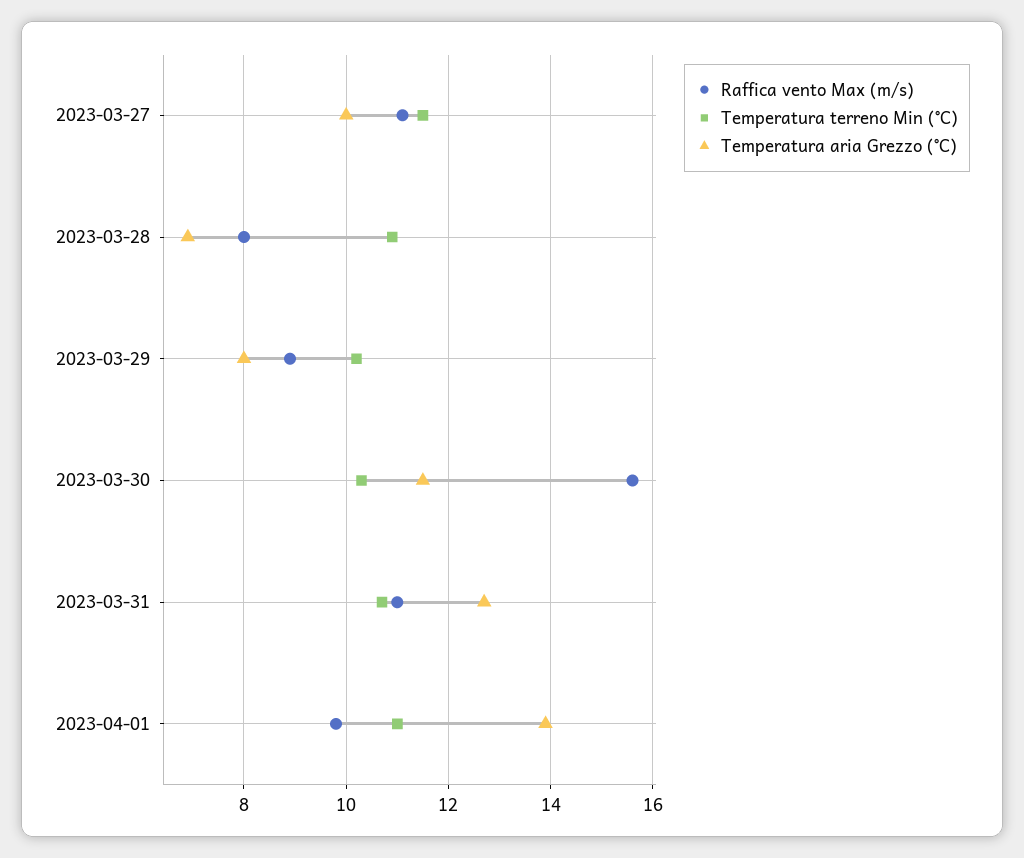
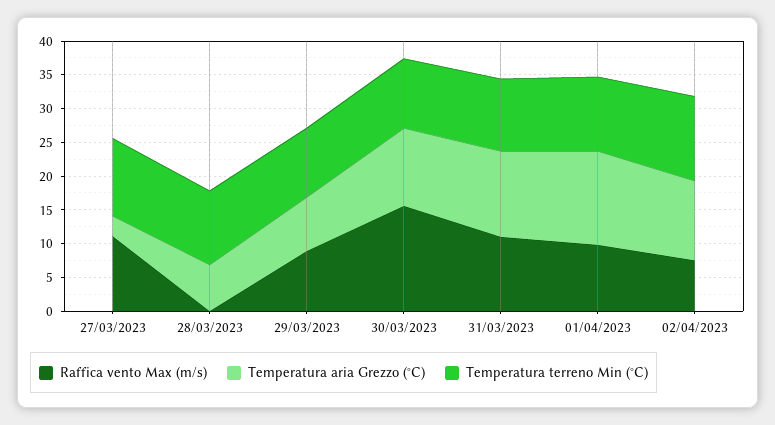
Temperatura aria Grezzo (°C), 2023-03-27: 10 -> 2.5
Raffica vento Max (m/s), 2023-03-28: 8 -> 0
Raffica vento Max (m/s), 02/04/2023: none -> 7.5
Temperatura aria Grezzo (°C), 02/04/2023: none -> 12.5
Temperatura terreno Min (°C), 02/04/2023: none -> 12.5

